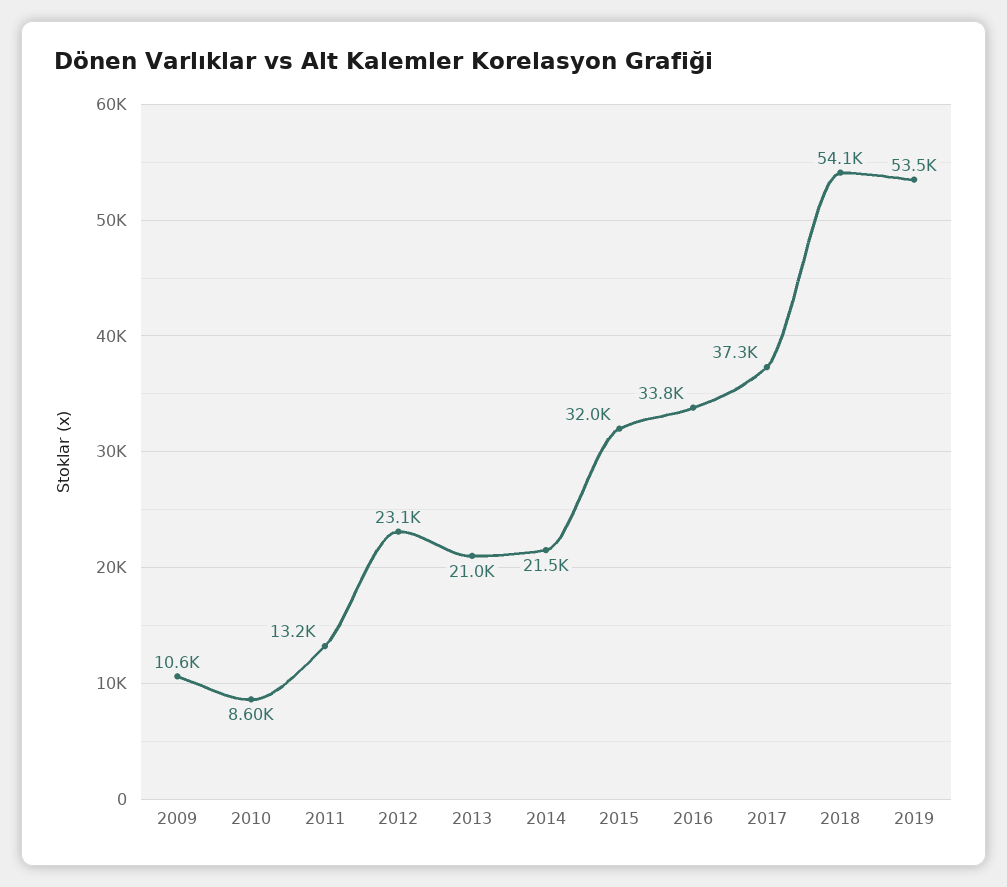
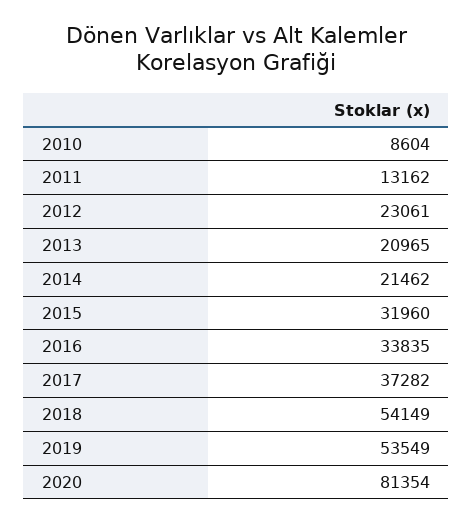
2009: 10600 -> none
2020: none -> 81354

